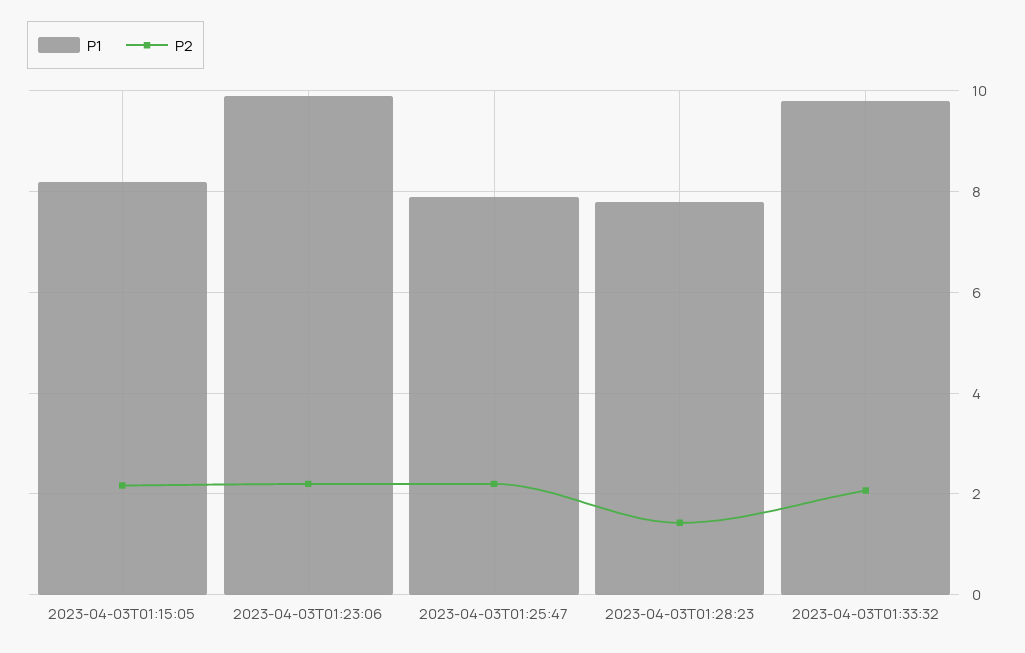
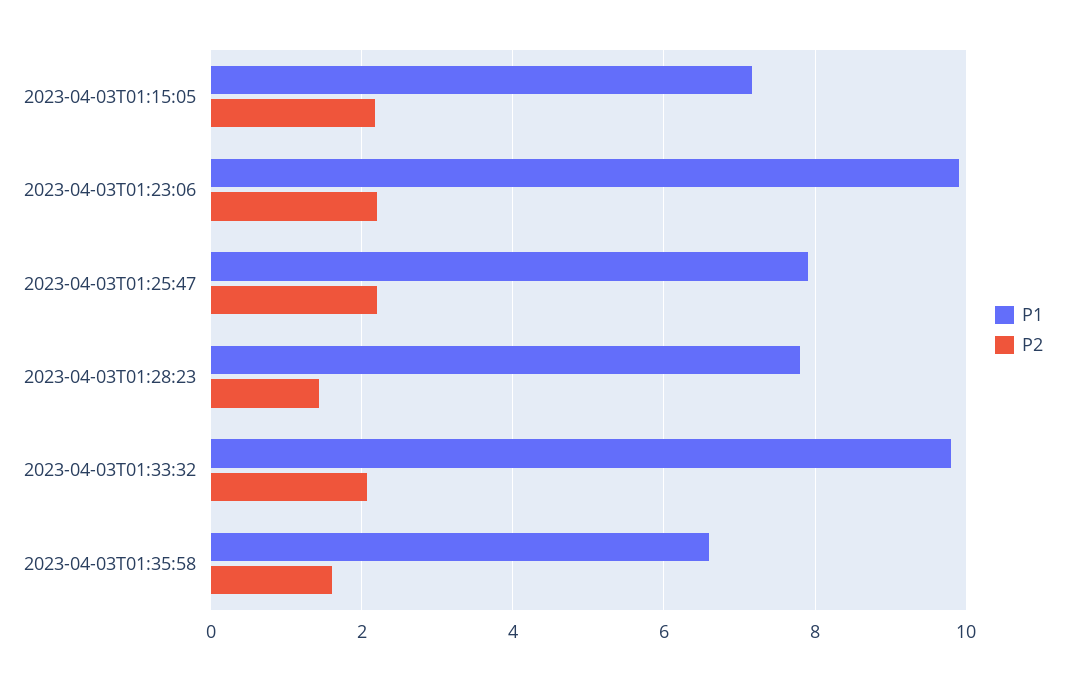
P1, 2023-04-03T01:15:05: 8.2 -> 7.2
P1, 2023-04-03T01:35:58: none -> 6.6
P2, 2023-04-03T01:35:58: none -> 1.6

